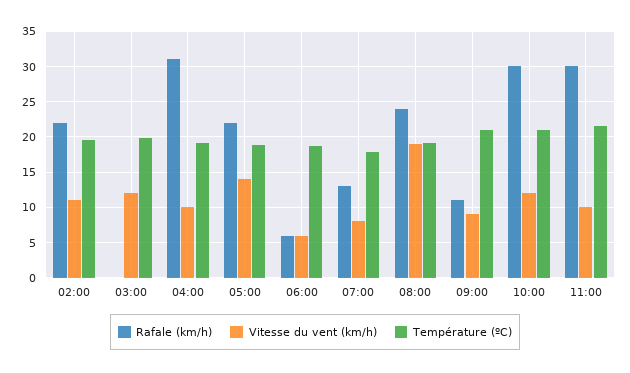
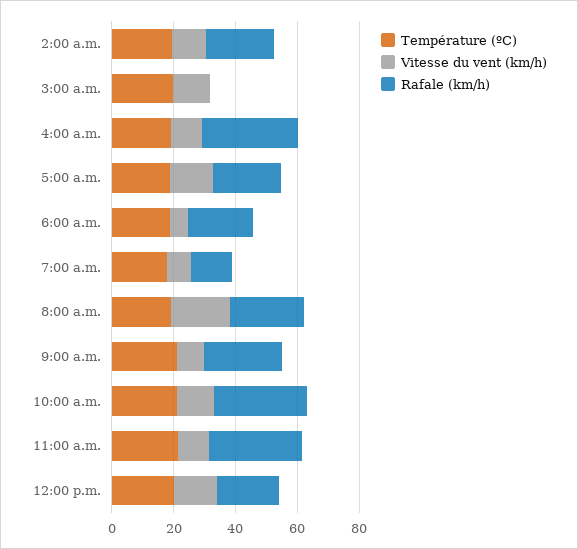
Rafale (km/h), 06:00: 6 -> 20
Rafale (km/h), 09:00: 11 -> 25
Température (ºC), 12:00 p.m.: none -> 20
Vitesse du vent (km/h), 12:00 p.m.: none -> 15
Rafale (km/h), 12:00 p.m.: none -> 20

